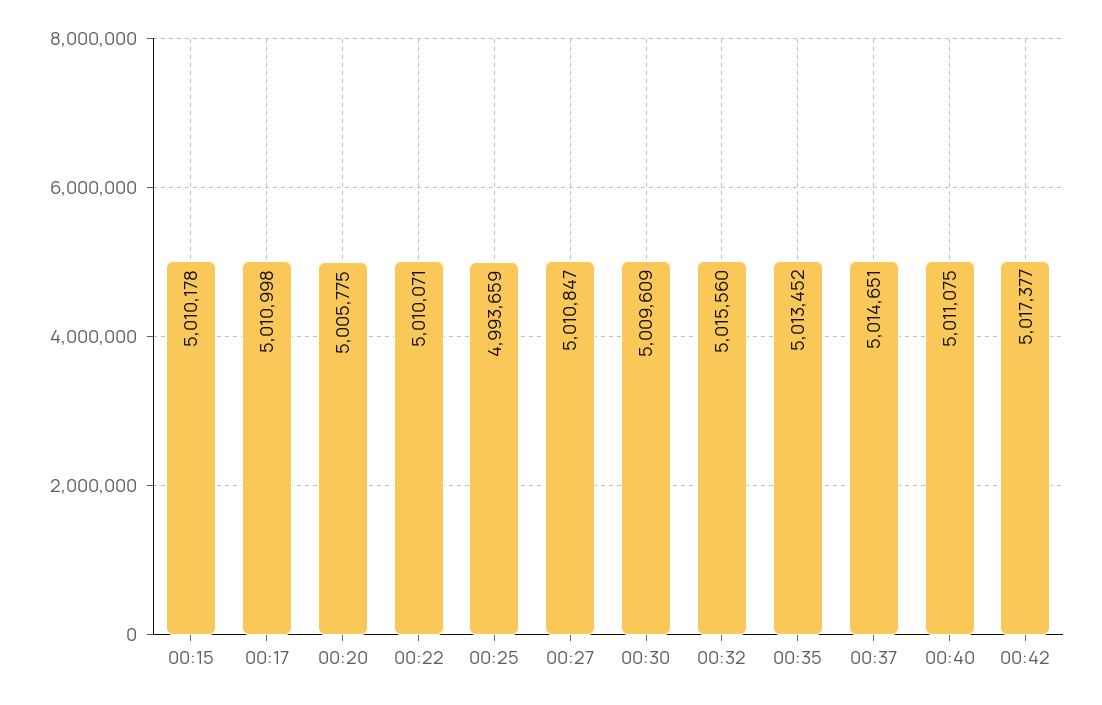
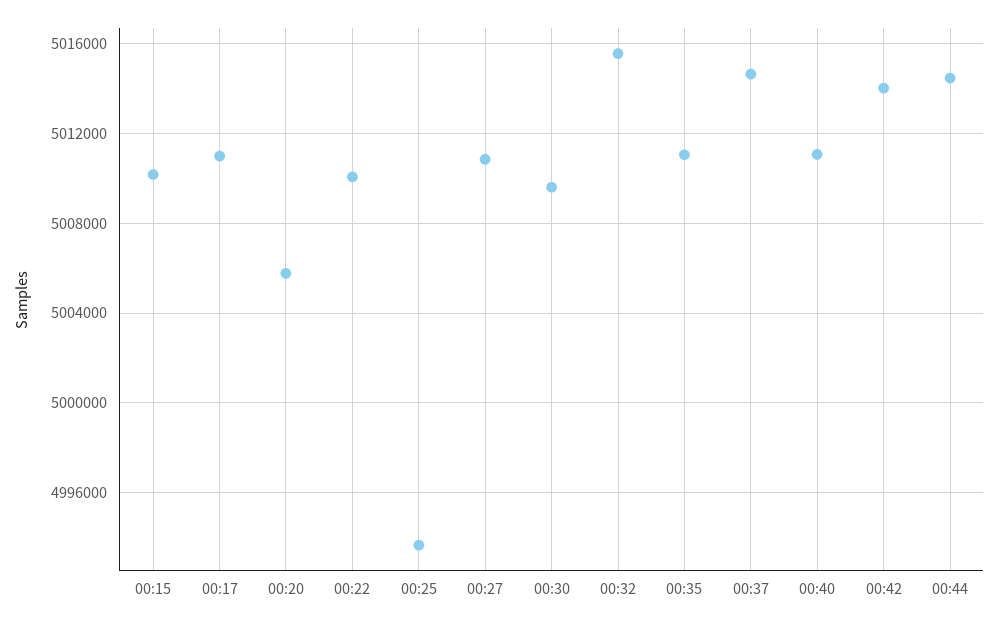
00:35: 5013452 -> 5011000
00:42: 5017377 -> 5014000
00:44: none -> 5014500

